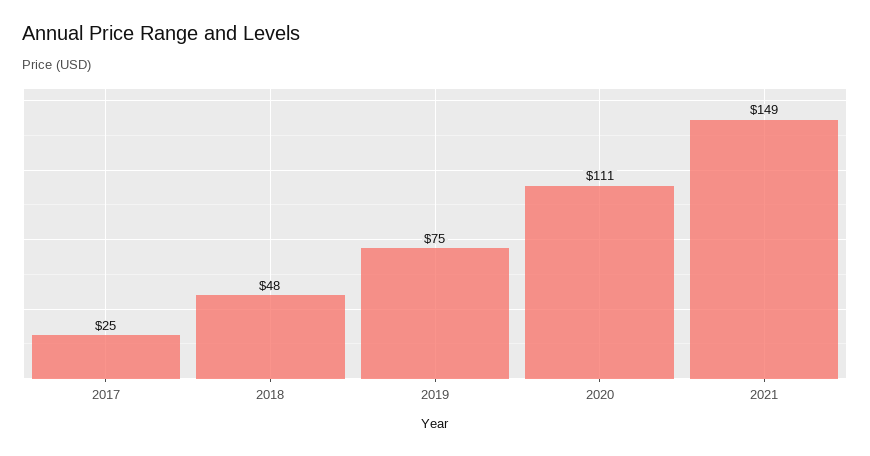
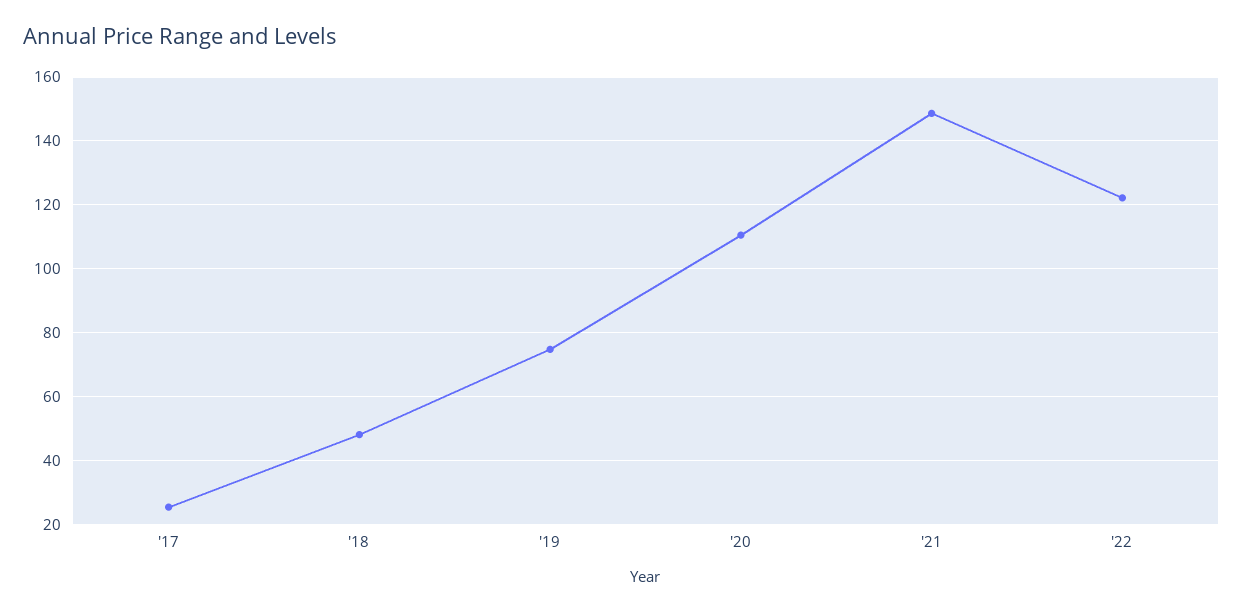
'22: none -> 122

